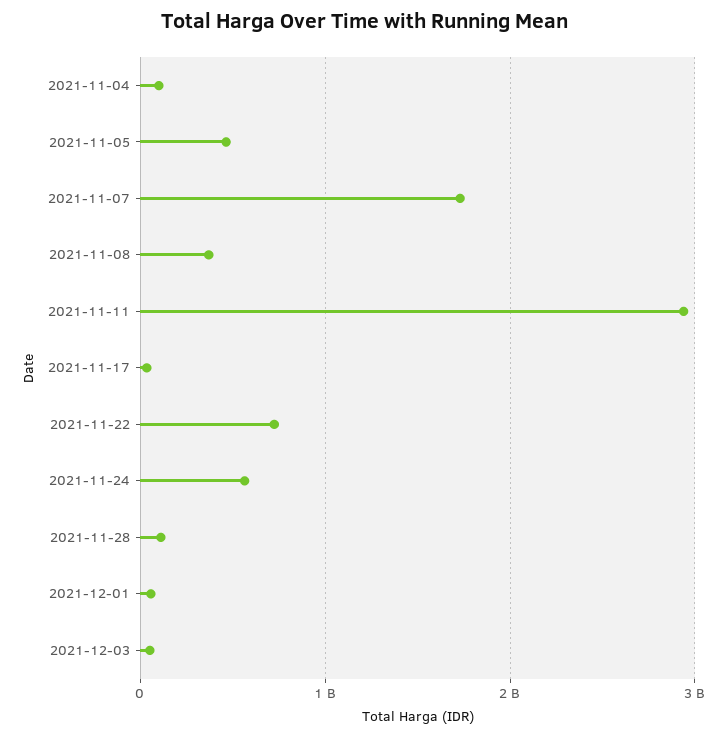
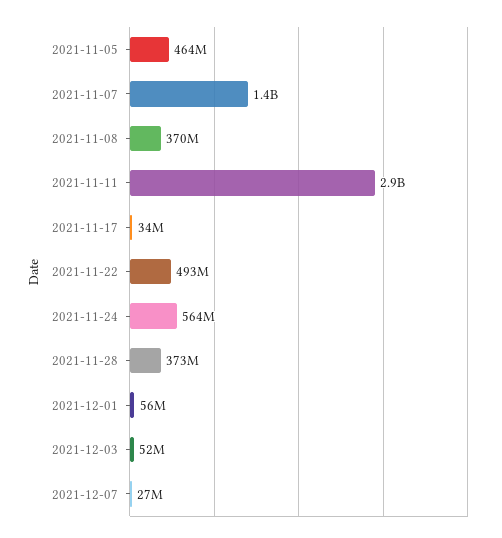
2021-11-04: 100000000 -> none
2021-11-07: 1700000000 -> 1400000000
2021-11-22: 700000000 -> 493000000
2021-11-28: 100000000 -> 373000000
2021-12-07: none -> 27000000

